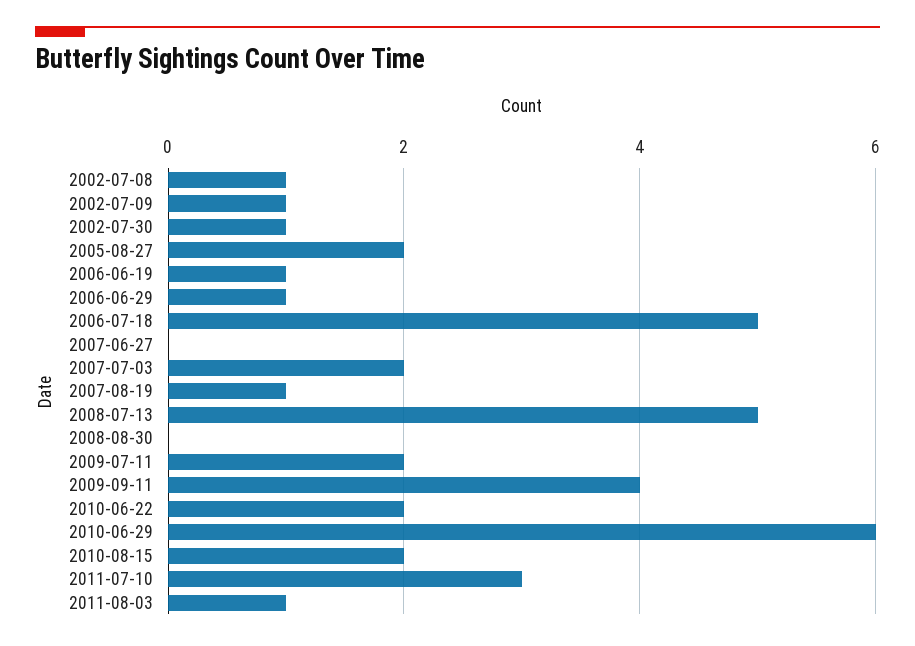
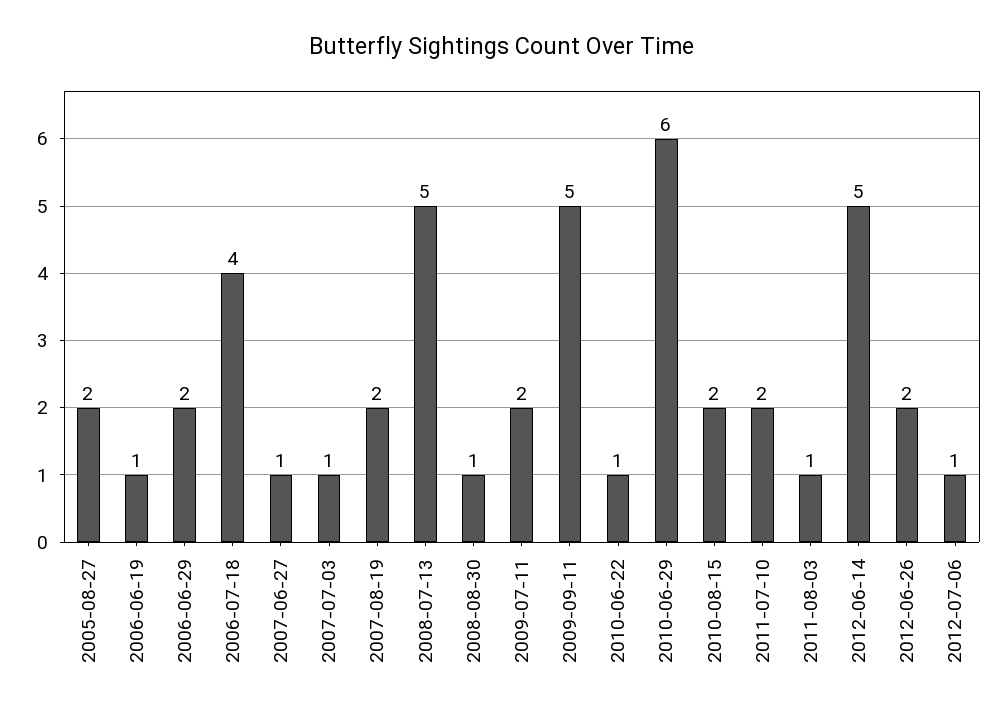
2002-07-08: 1 -> none
2002-07-09: 1 -> none
2002-07-30: 1 -> none
2006-06-29: 1 -> 2
2006-07-18: 5 -> 4
2007-06-27: 0 -> 1
2007-07-03: 2 -> 1
2007-08-19: 1 -> 2
2008-08-30: 0 -> 1
2009-09-11: 4 -> 5
2010-06-22: 2 -> 1
2011-07-10: 3 -> 2
2012-06-14: none -> 5
2012-06-26: none -> 2
2012-07-06: none -> 1

